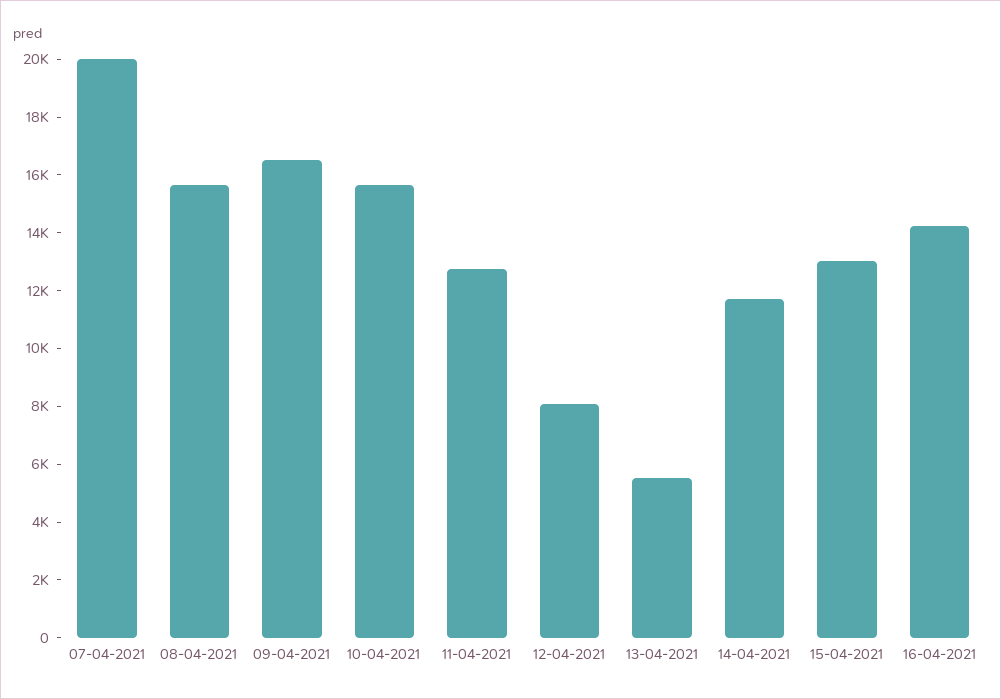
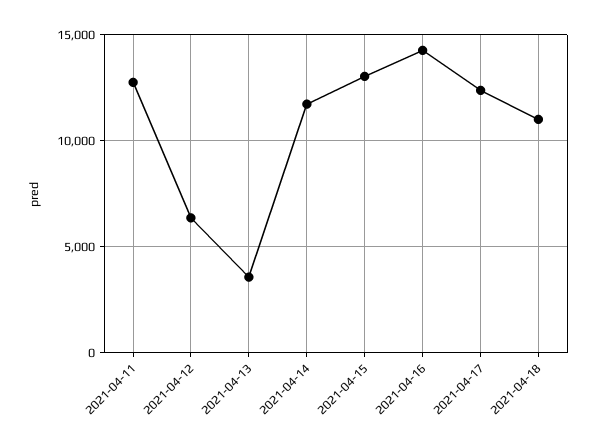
07-04-2021: 20000 -> none
08-04-2021: 15500 -> none
09-04-2021: 16500 -> none
10-04-2021: 15500 -> none
12-04-2021: 8000 -> 6500
13-04-2021: 5500 -> 3500
2021-04-17: none -> 12500
2021-04-18: none -> 11000

